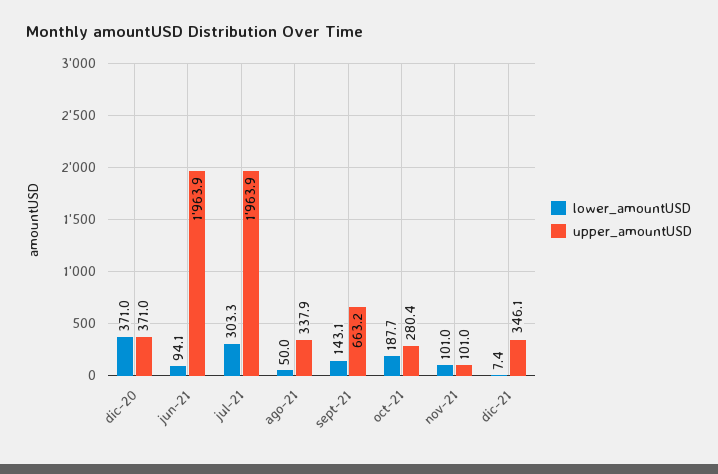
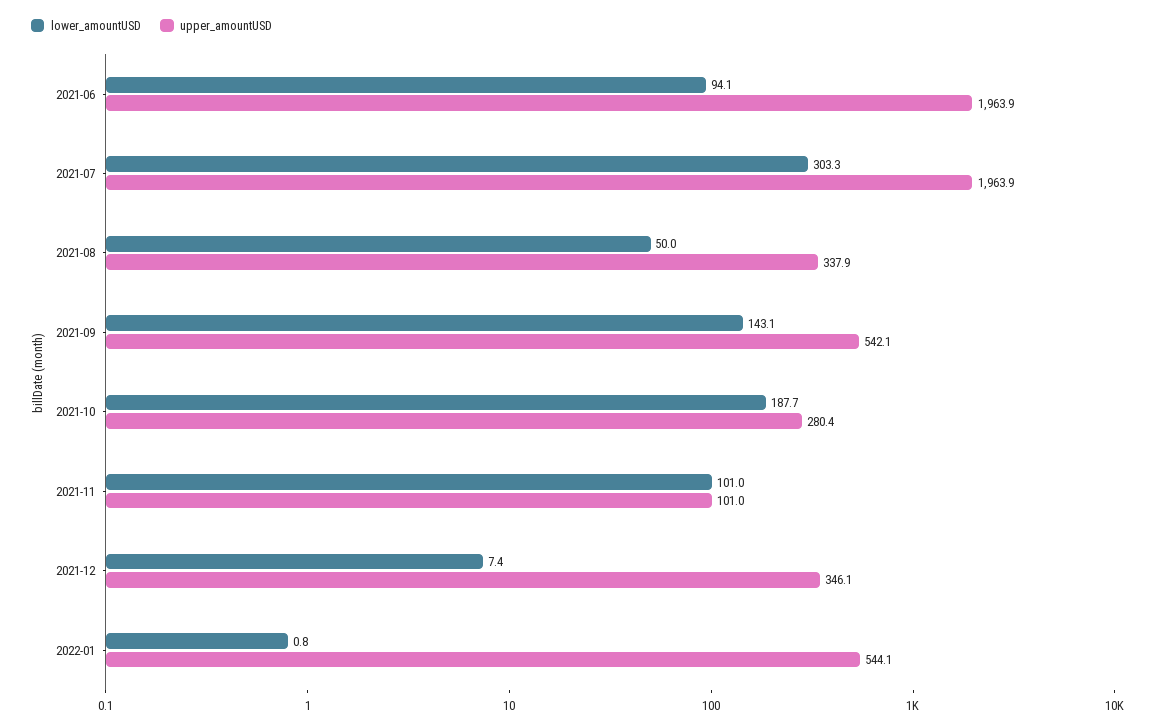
lower_amountUSD, dic-20: 371 -> none
upper_amountUSD, dic-20: 371 -> none
upper_amountUSD, sept-21: 663.2 -> 542.1
lower_amountUSD, 2022-01: none -> 0.8
upper_amountUSD, 2022-01: none -> 544.1

